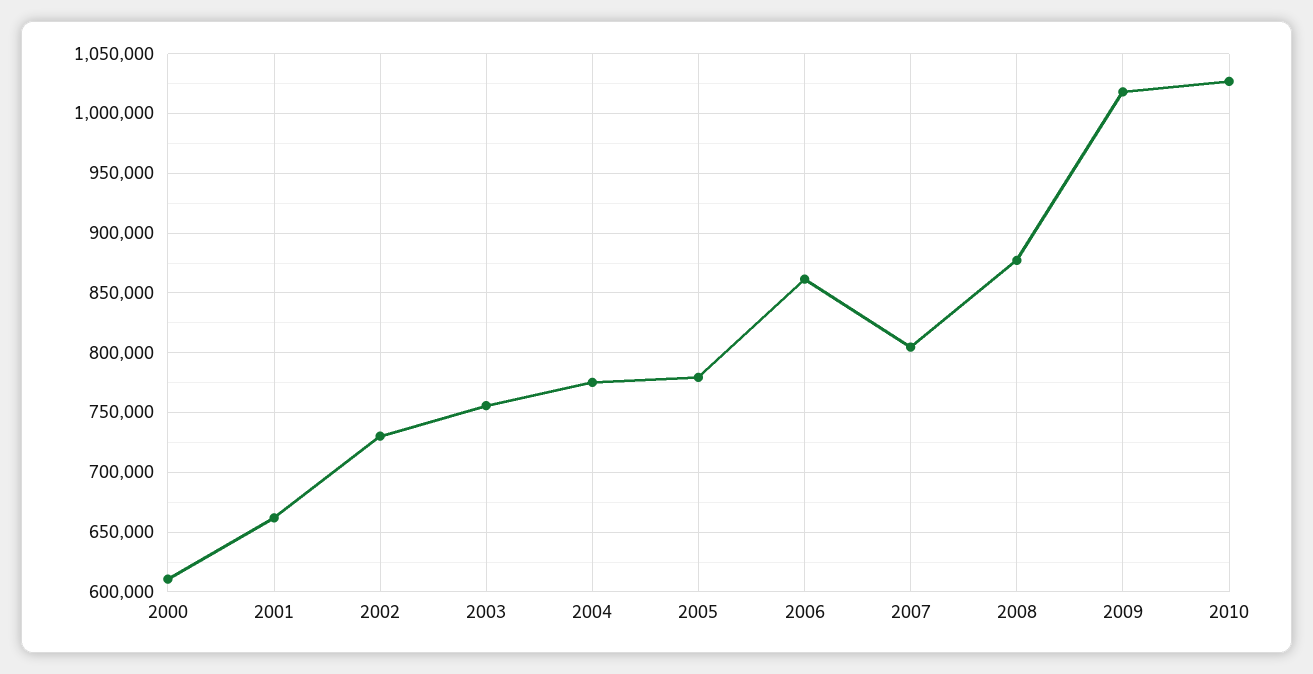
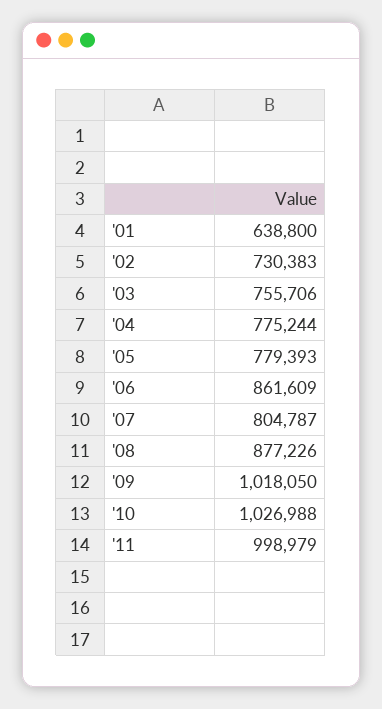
2000: 610000 -> none
2001: 660000 -> 638800
'11: none -> 998979

